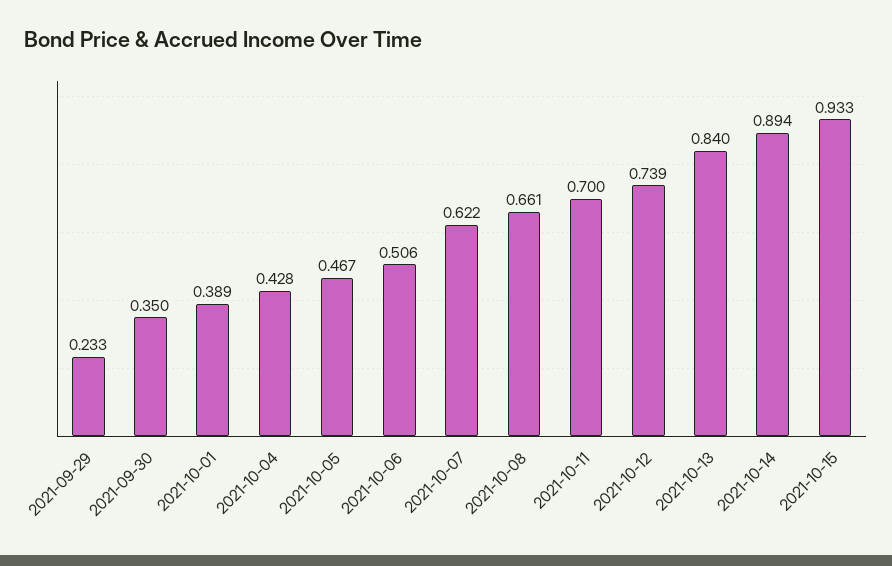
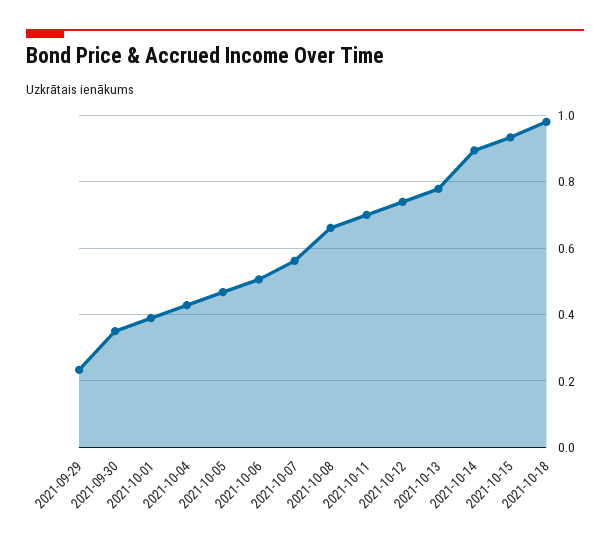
2021-10-07: 0.622 -> 0.56
2021-10-13: 0.84 -> 0.78
2021-10-18: none -> 0.98

